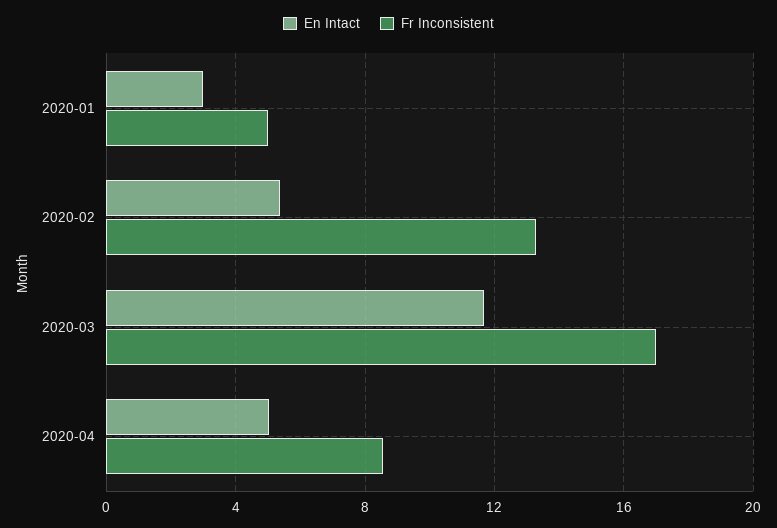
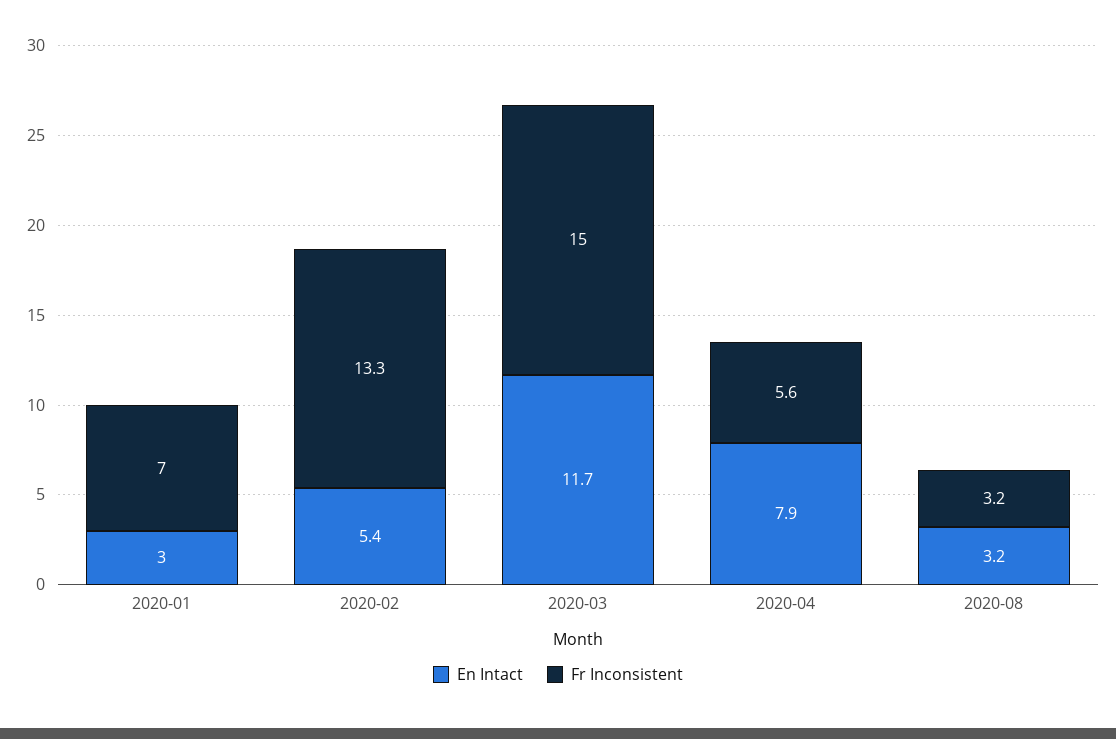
Fr Inconsistent, 2020-01: 5 -> 7
Fr Inconsistent, 2020-03: 17 -> 15
En Intact, 2020-04: 5 -> 7.9
Fr Inconsistent, 2020-04: 8.5 -> 5.6
En Intact, 2020-08: none -> 3.2
Fr Inconsistent, 2020-08: none -> 3.2

